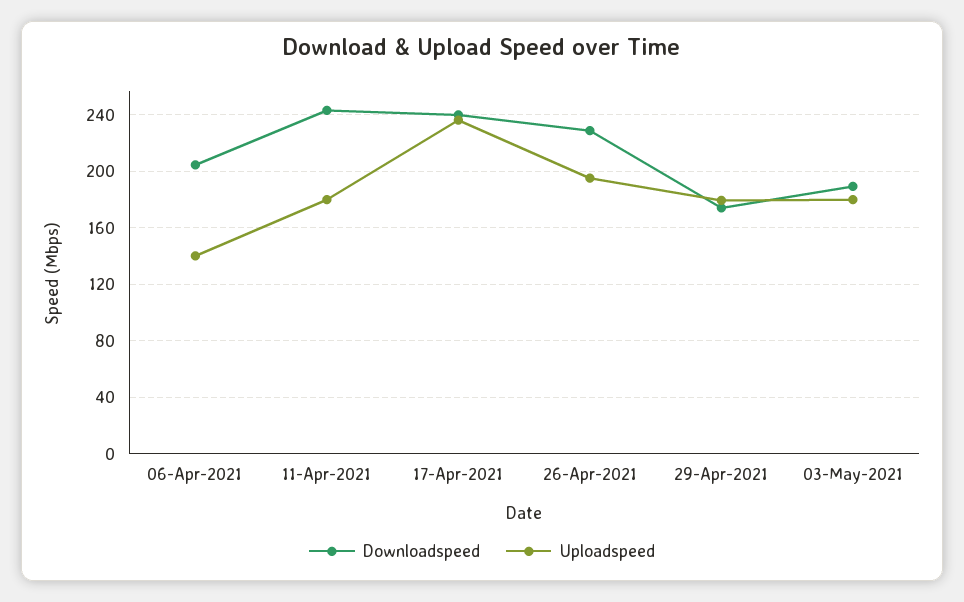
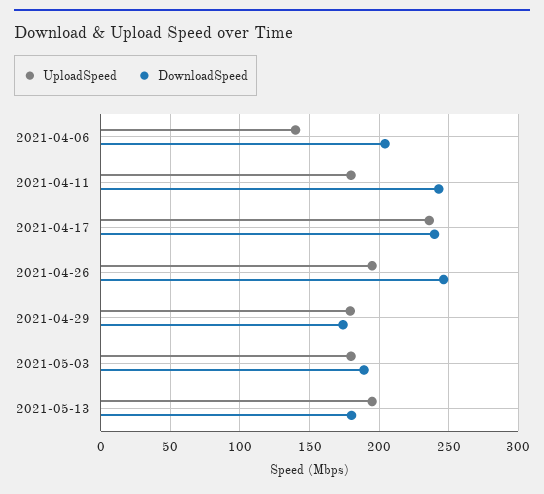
Downloadspeed, 26-Apr-2021: 230 -> 245
Uploadspeed, 2021-05-13: none -> 195
Downloadspeed, 2021-05-13: none -> 180

